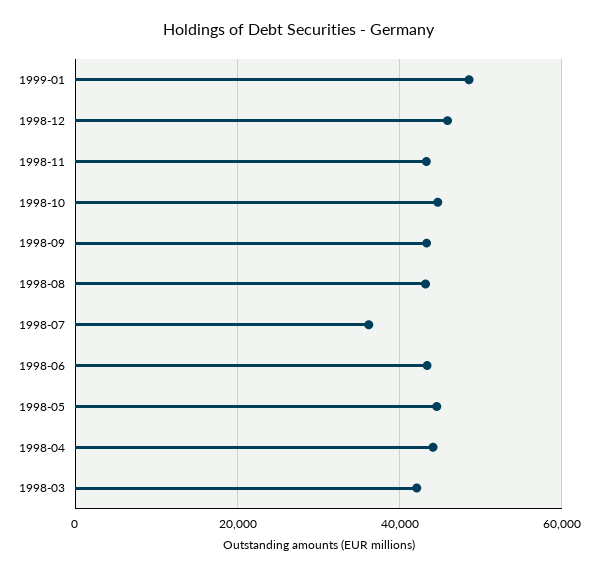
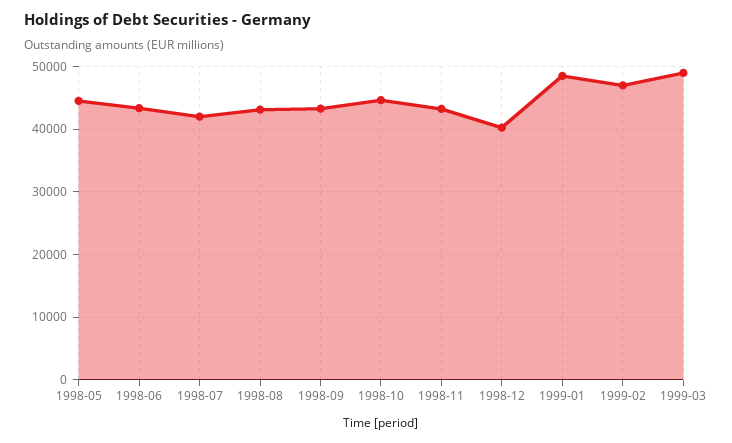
1998-12: 46000 -> 40000
1998-07: 36000 -> 42000
1998-04: 44000 -> none
1998-03: 42000 -> none
1999-02: none -> 47000
1999-03: none -> 49000

